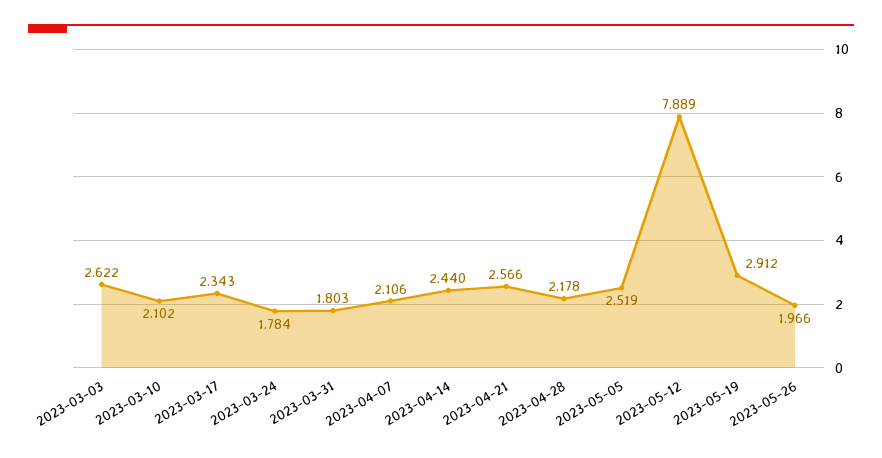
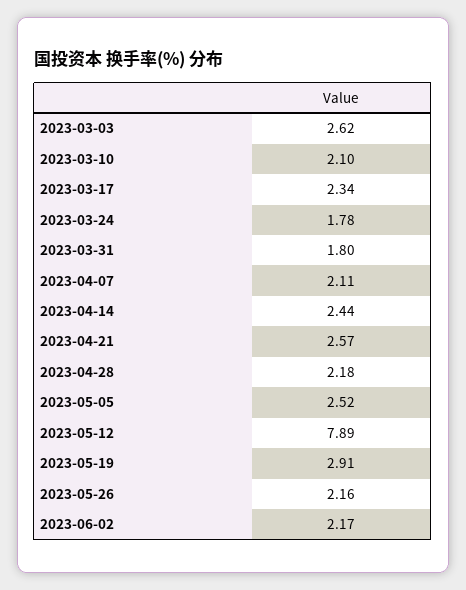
2023-05-26: 1.966 -> 2.16
2023-06-02: none -> 2.17

